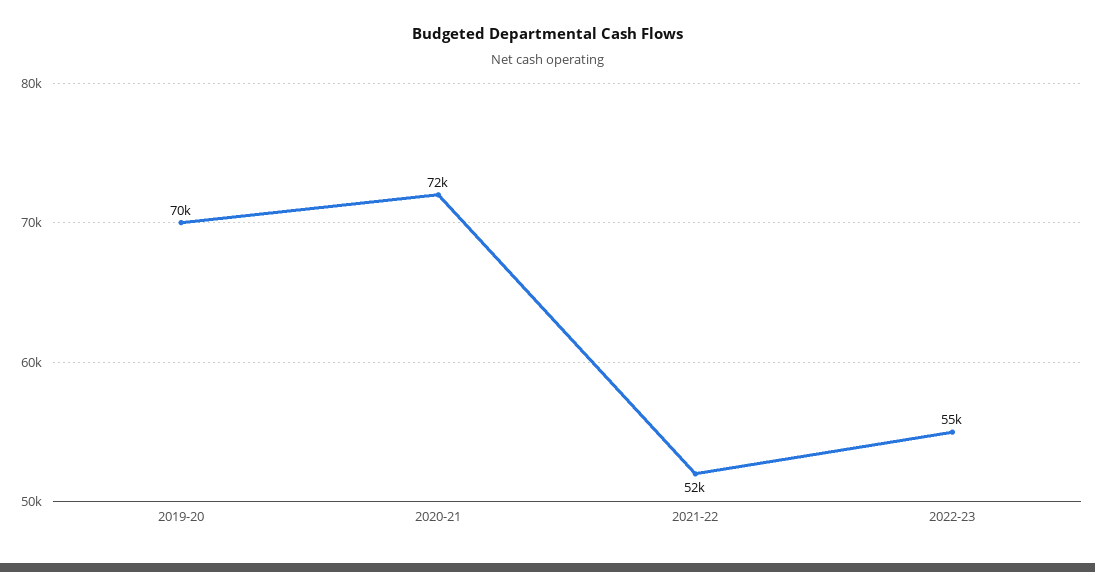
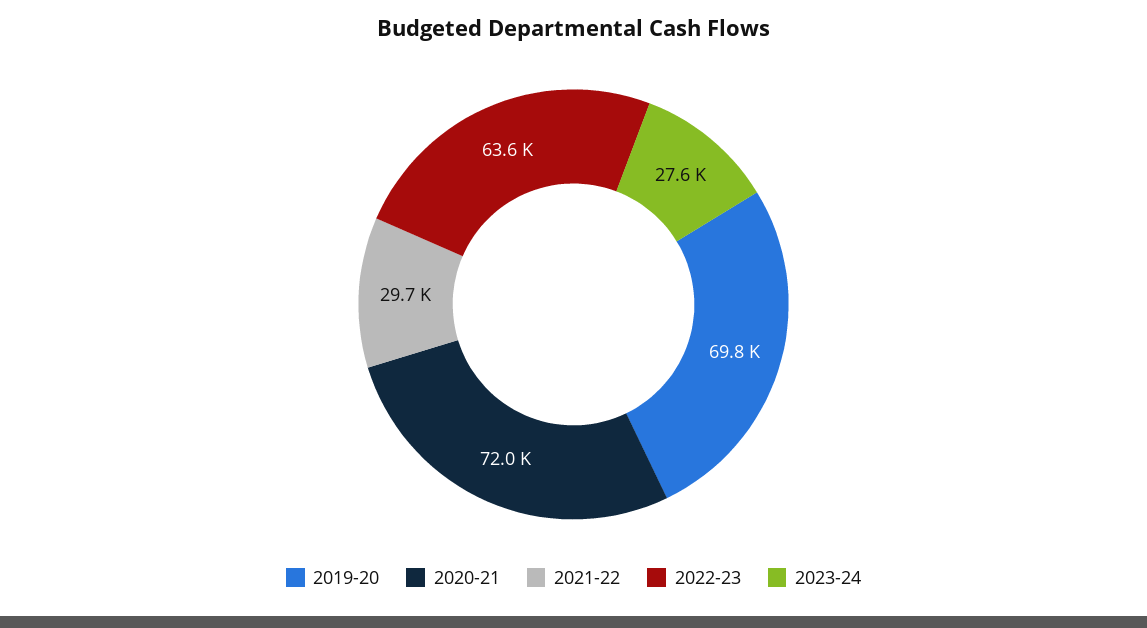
2021-22: 52000 -> 29700
2022-23: 55000 -> 63600
2023-24: none -> 27600

